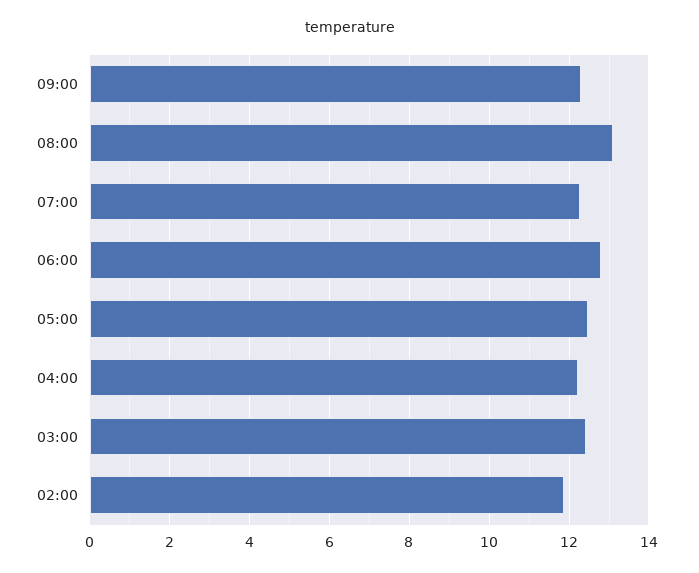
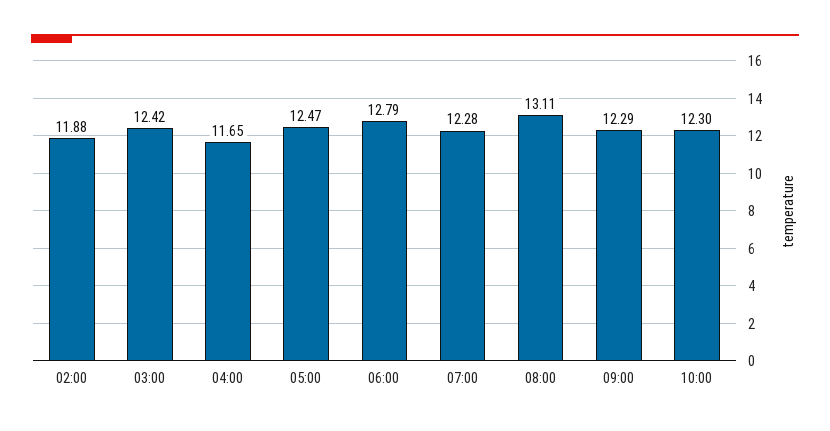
04:00: 12.2 -> 11.65
10:00: none -> 12.3

